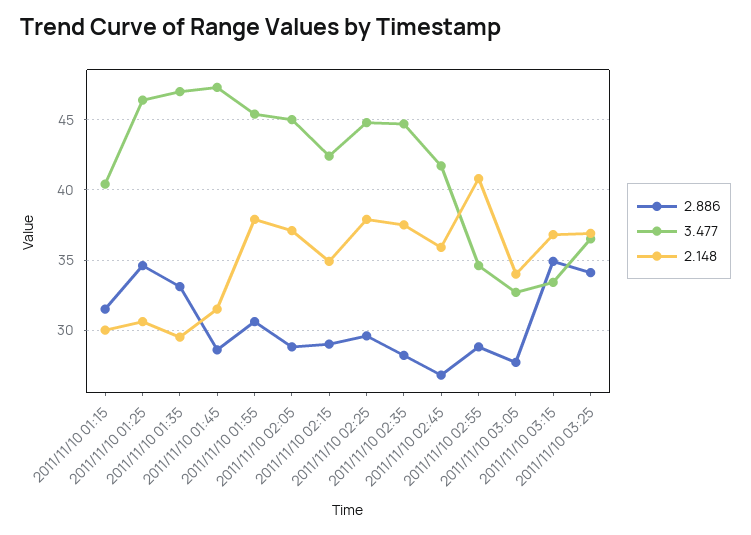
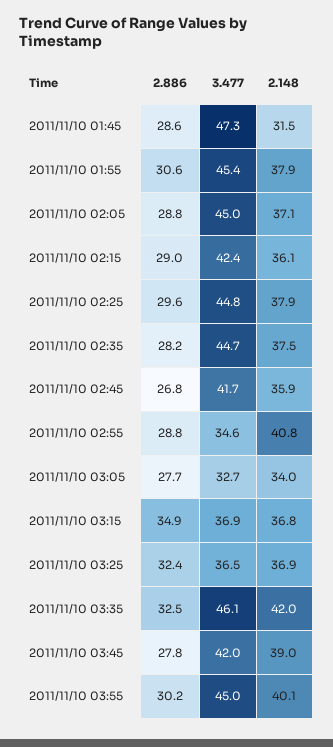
2.886, 2011/11/10 01:15: 31.5 -> none
3.477, 2011/11/10 01:15: 40.5 -> none
2.148, 2011/11/10 01:15: 30 -> none
2.886, 2011/11/10 01:25: 34.5 -> none
3.477, 2011/11/10 01:25: 46.5 -> none
2.148, 2011/11/10 01:25: 30.5 -> none
2.886, 2011/11/10 01:35: 33 -> none
3.477, 2011/11/10 01:35: 47 -> none
2.148, 2011/11/10 01:35: 29.5 -> none
2.148, 2011/11/10 02:15: 35 -> 36.1
3.477, 2011/11/10 03:15: 33.5 -> 36.9
2.886, 2011/11/10 03:25: 34 -> 32.4
2.886, 2011/11/10 03:35: none -> 32.5
3.477, 2011/11/10 03:35: none -> 46.1
2.148, 2011/11/10 03:35: none -> 42
2.886, 2011/11/10 03:45: none -> 27.8
3.477, 2011/11/10 03:45: none -> 42
2.148, 2011/11/10 03:45: none -> 39
2.886, 2011/11/10 03:55: none -> 30.2
3.477, 2011/11/10 03:55: none -> 45
2.148, 2011/11/10 03:55: none -> 40.1

